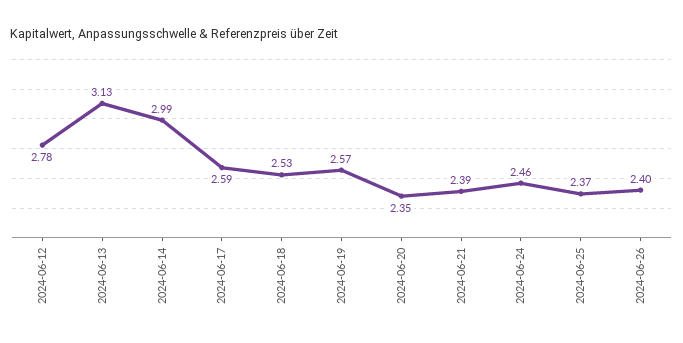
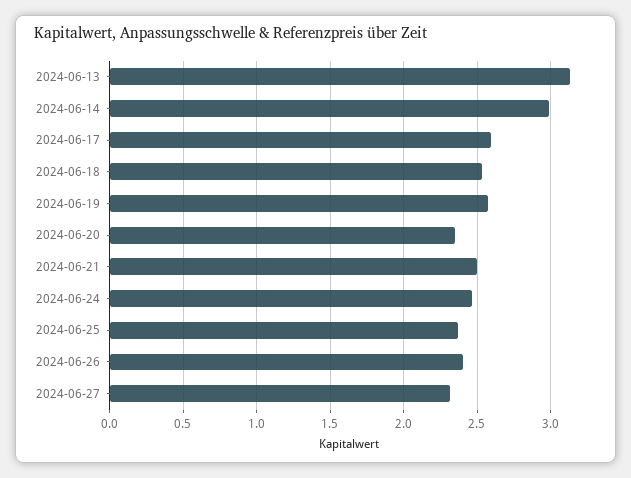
2024-06-12: 2.78 -> none
2024-06-21: 2.39 -> 2.5
2024-06-27: none -> 2.3

